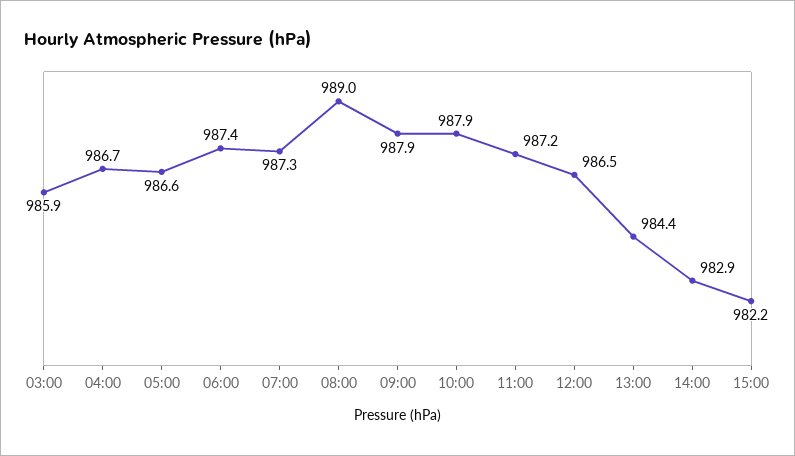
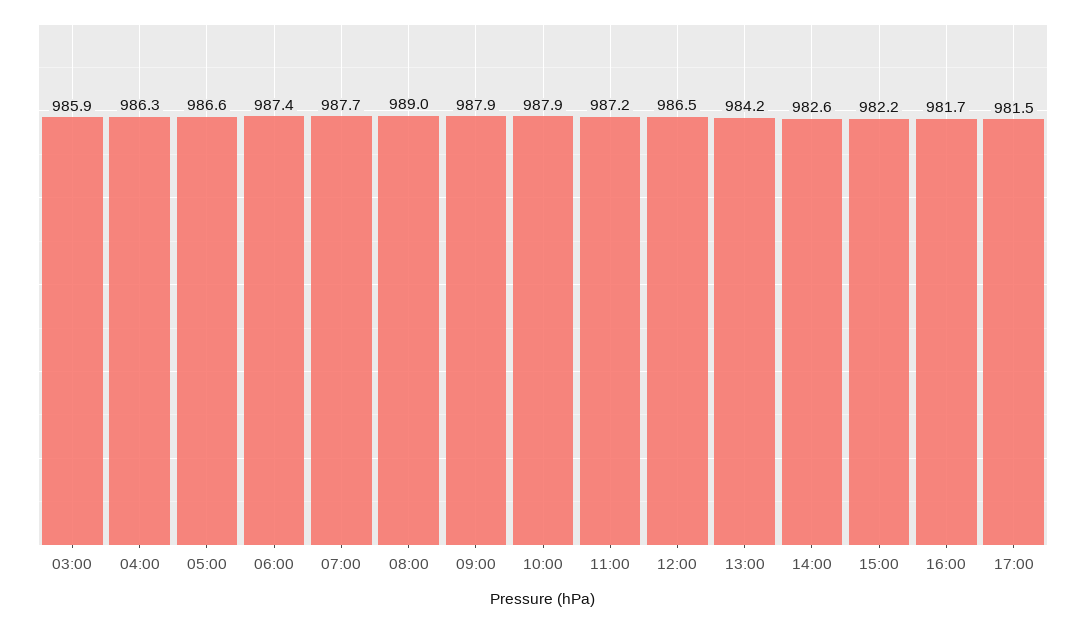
04:00: 986.7 -> 986.3
07:00: 987.3 -> 987.7
13:00: 984.4 -> 984.2
14:00: 982.9 -> 982.6
16:00: none -> 981.7
17:00: none -> 981.5

